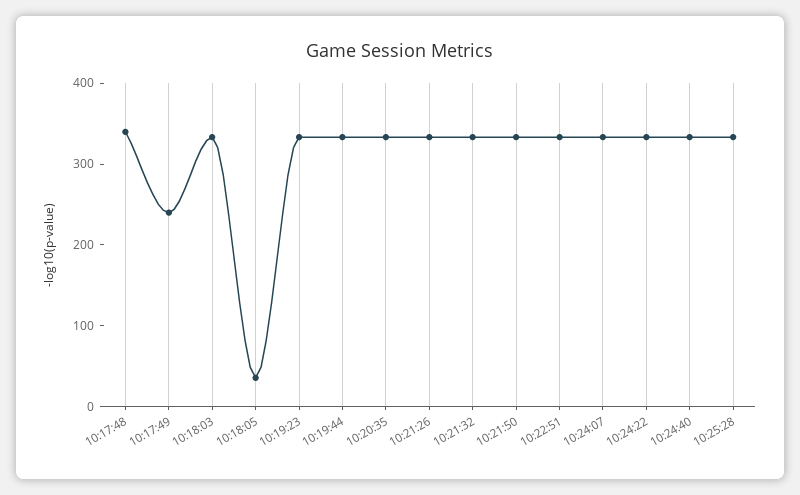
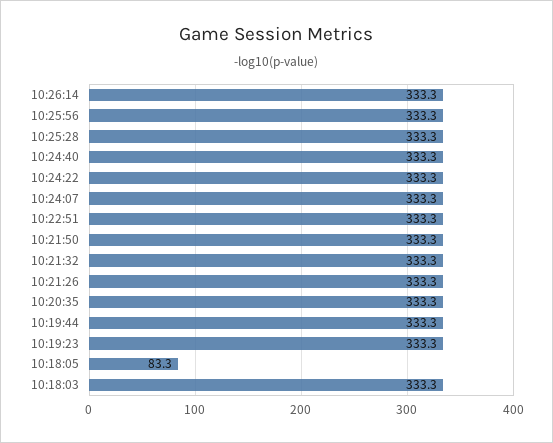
10:17:48: 340 -> none
10:17:49: 240 -> none
10:18:05: 40 -> 83.3
10:26:14: none -> 333.3
10:25:56: none -> 333.3

